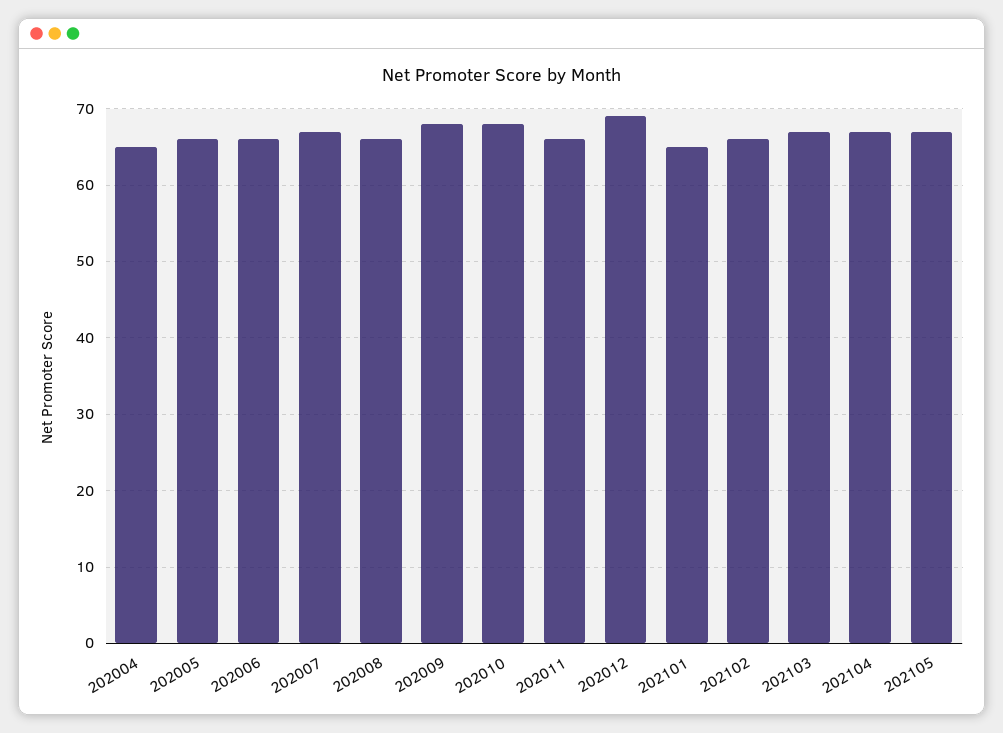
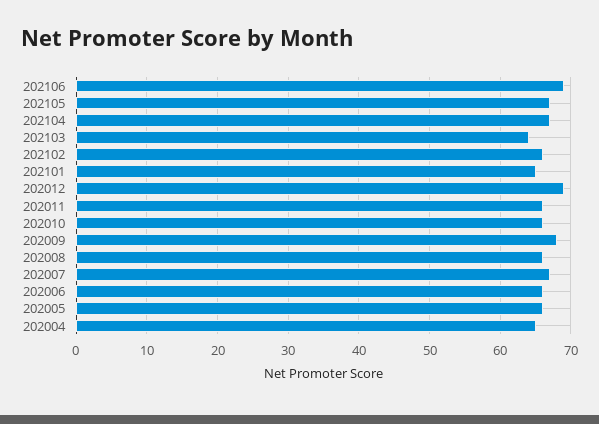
202010: 68 -> 66
202103: 67 -> 64
202106: none -> 69

